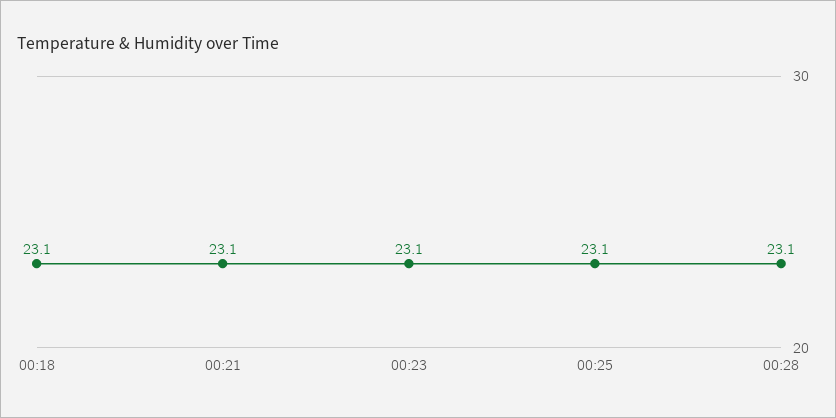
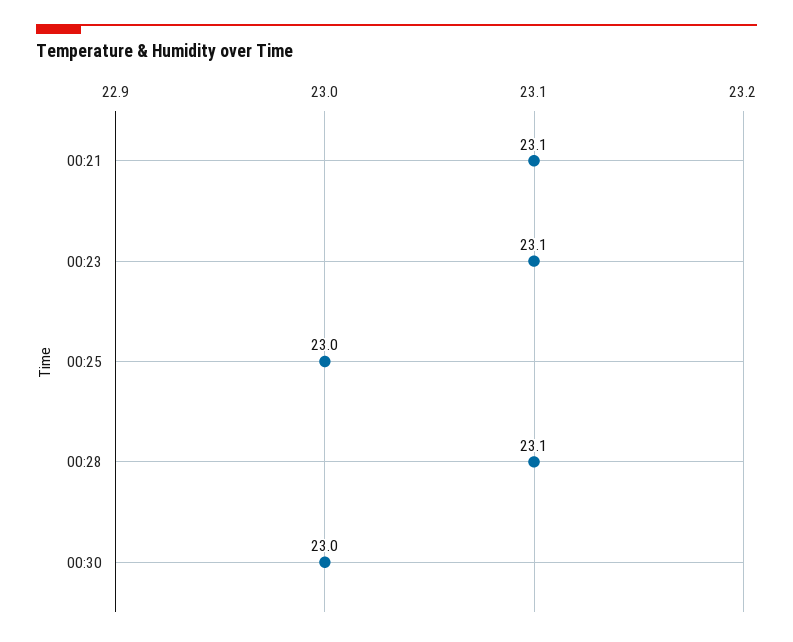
00:18: 23.1 -> none
00:25: 23.1 -> 23
00:30: none -> 23

